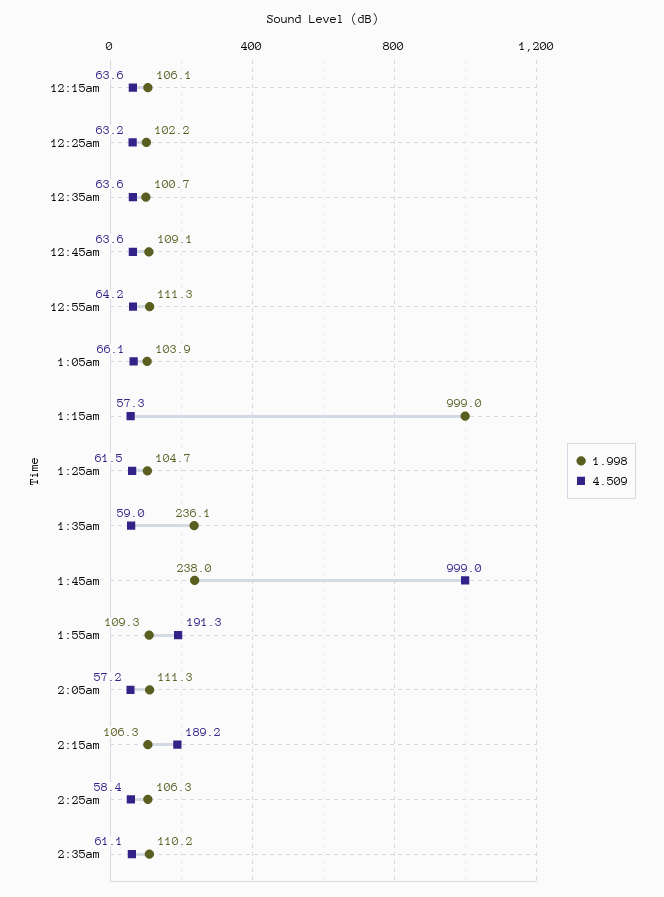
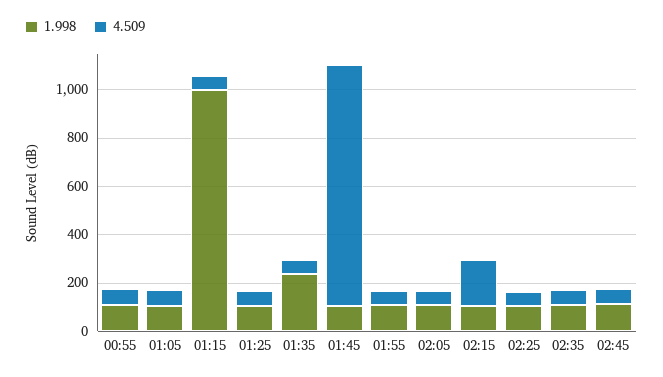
1.998, 12:15am: 106.1 -> none
4.509, 12:15am: 63.6 -> none
1.998, 12:25am: 102.2 -> none
4.509, 12:25am: 63.2 -> none
1.998, 12:35am: 100.7 -> none
4.509, 12:35am: 63.6 -> none
1.998, 12:45am: 109.1 -> none
4.509, 12:45am: 63.6 -> none
1.998, 1:45am: 238 -> 100
4.509, 1:55am: 191.3 -> 50
1.998, 02:45: none -> 100
4.509, 02:45: none -> 50

